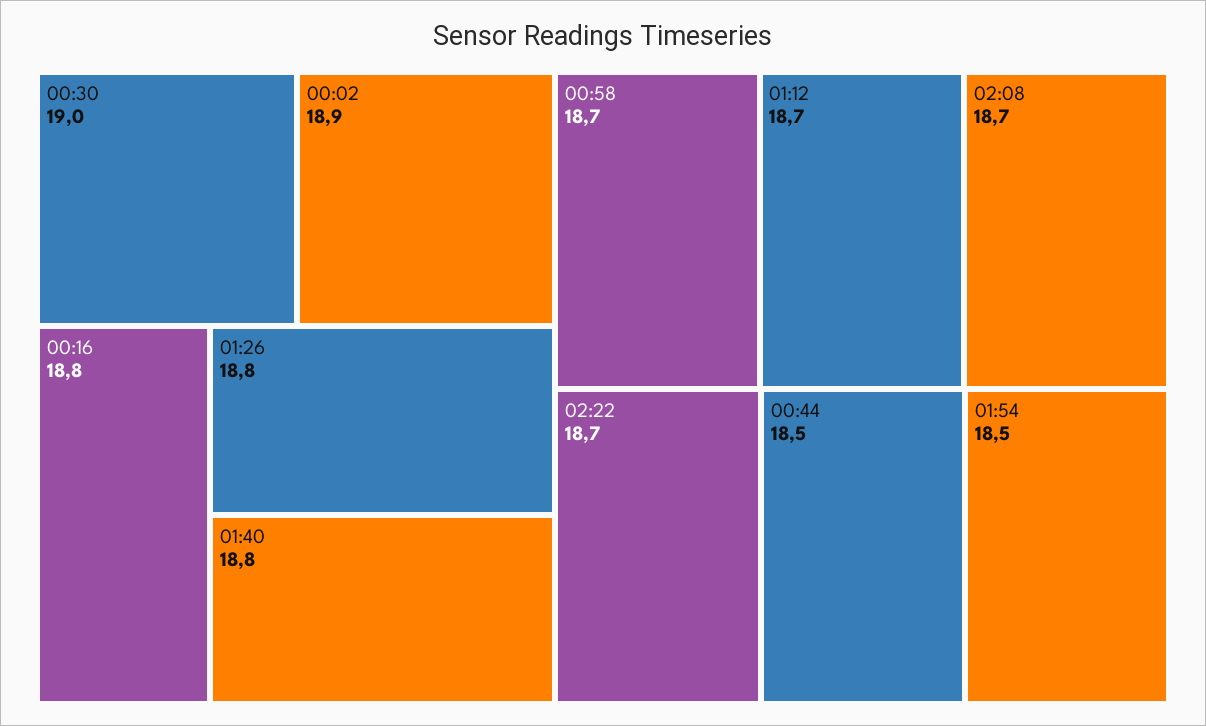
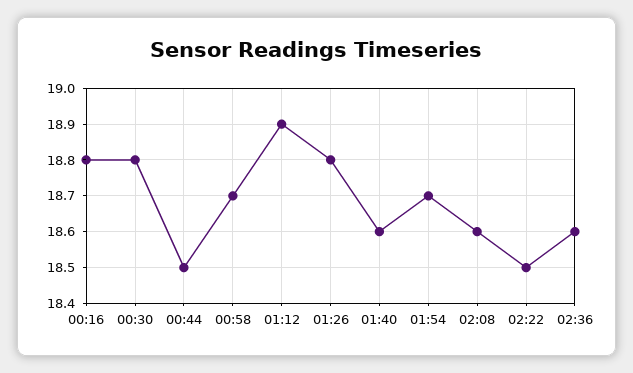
00:30: 19 -> 18.8
00:02: 18.9 -> none
01:40: 18.8 -> 18.6
01:12: 18.7 -> 18.9
02:08: 18.7 -> 18.6
02:22: 18.7 -> 18.5
01:54: 18.5 -> 18.7
02:36: none -> 18.6

